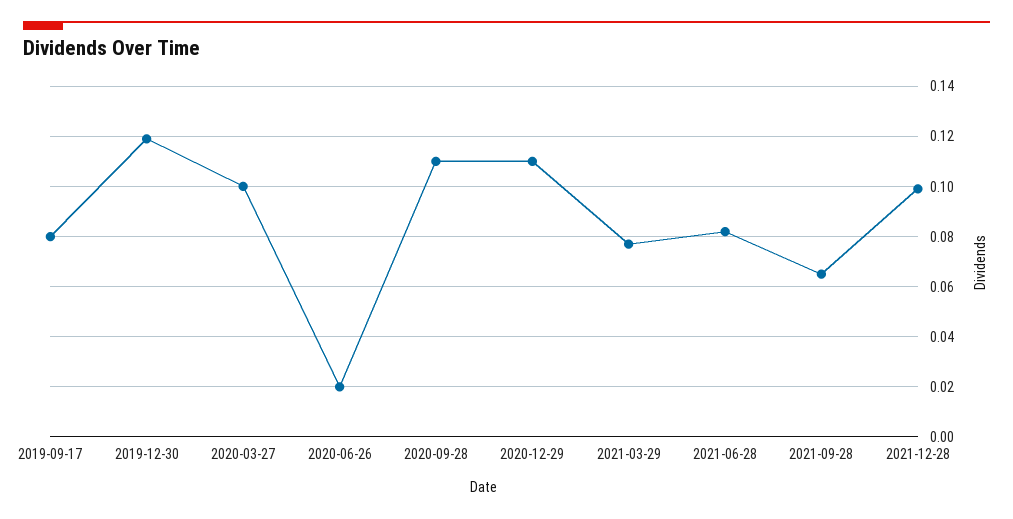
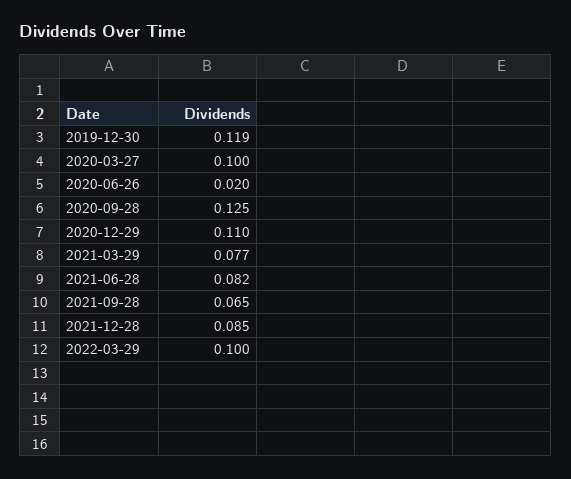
2019-09-17: 0.08 -> none
2020-09-28: 0.11 -> 0.125
2021-12-28: 0.1 -> 0.085
2022-03-29: none -> 0.1

